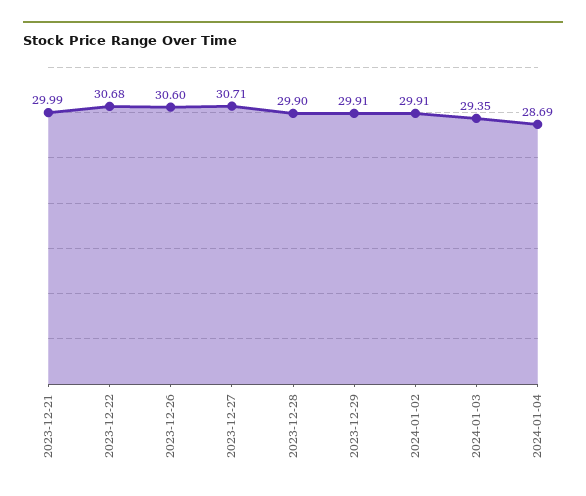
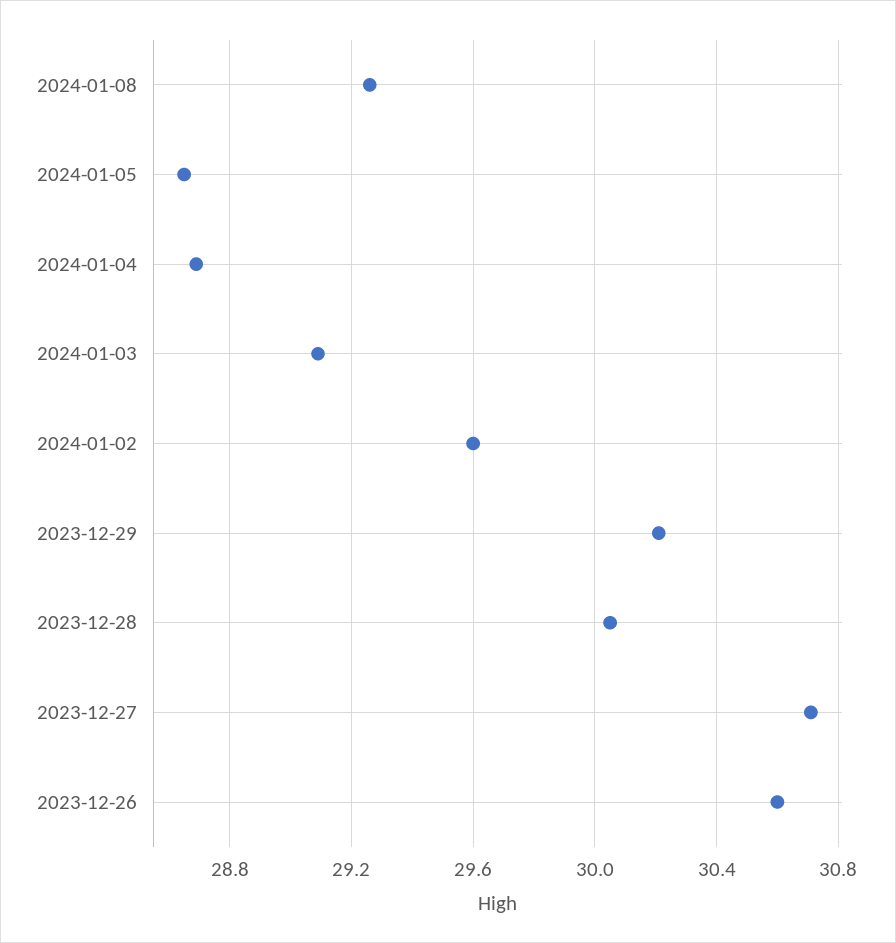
2023-12-21: 29.99 -> none
2023-12-22: 30.68 -> none
2023-12-28: 29.9 -> 30.05
2023-12-29: 29.91 -> 30.2
2024-01-02: 29.91 -> 29.6
2024-01-03: 29.35 -> 29.1
2024-01-08: none -> 29.25
2024-01-05: none -> 28.65

